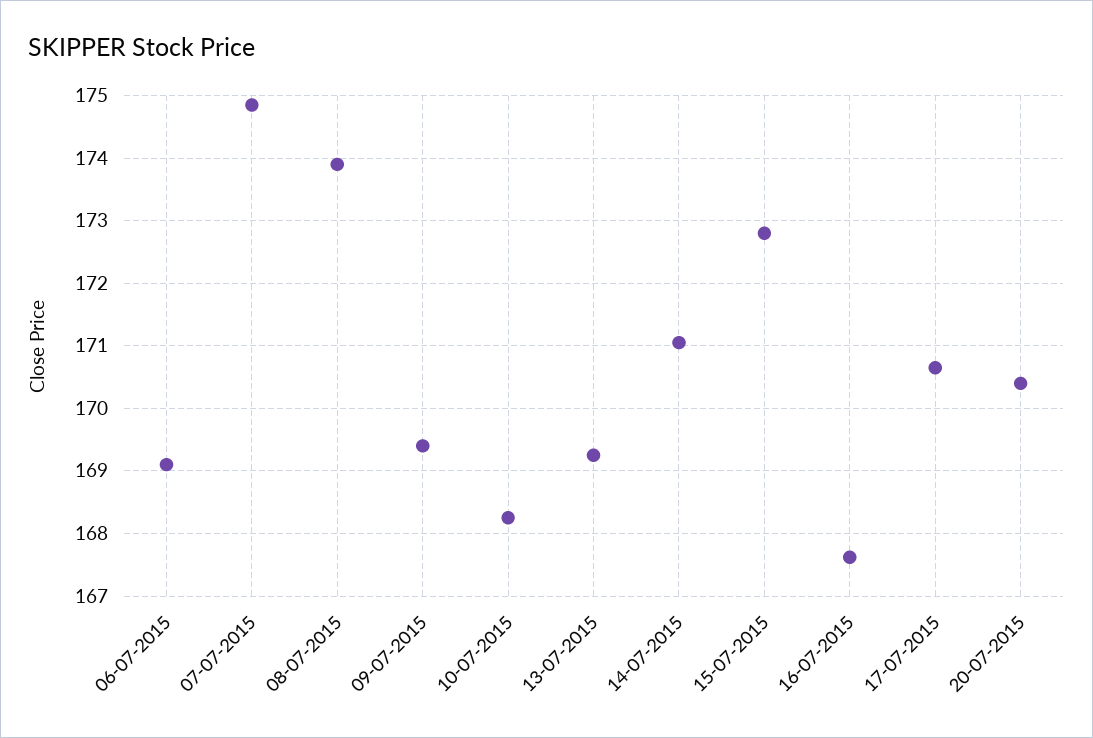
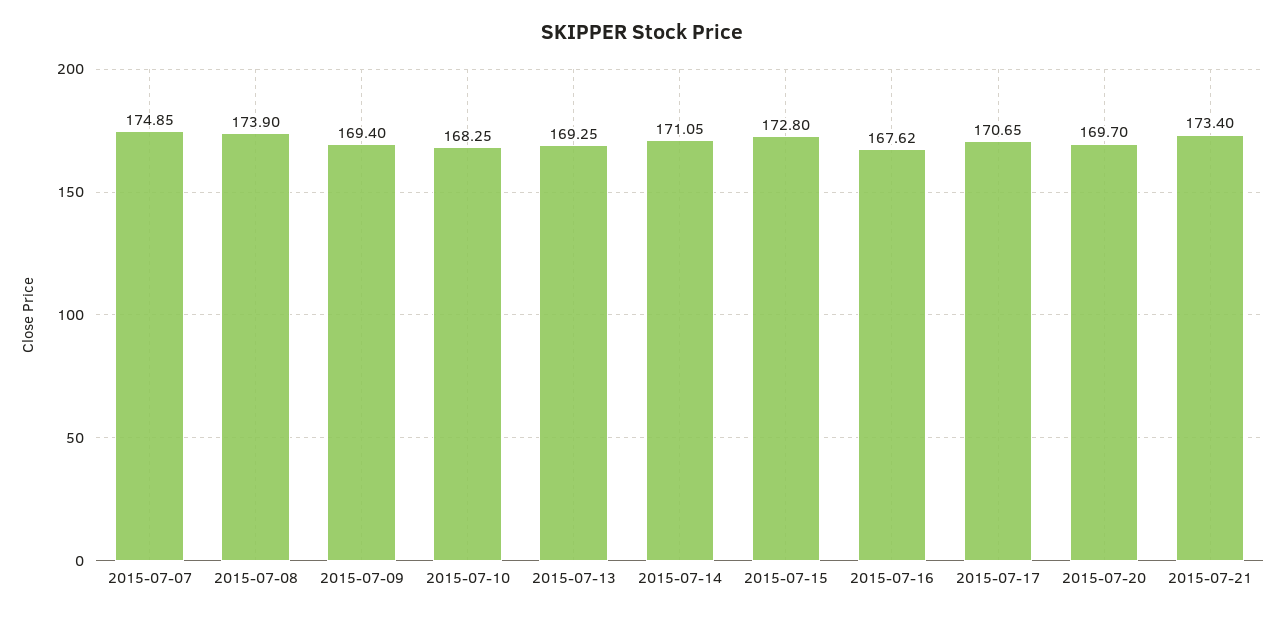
06-07-2015: 169.1 -> none
20-07-2015: 170.4 -> 169.7
2015-07-21: none -> 173.4

